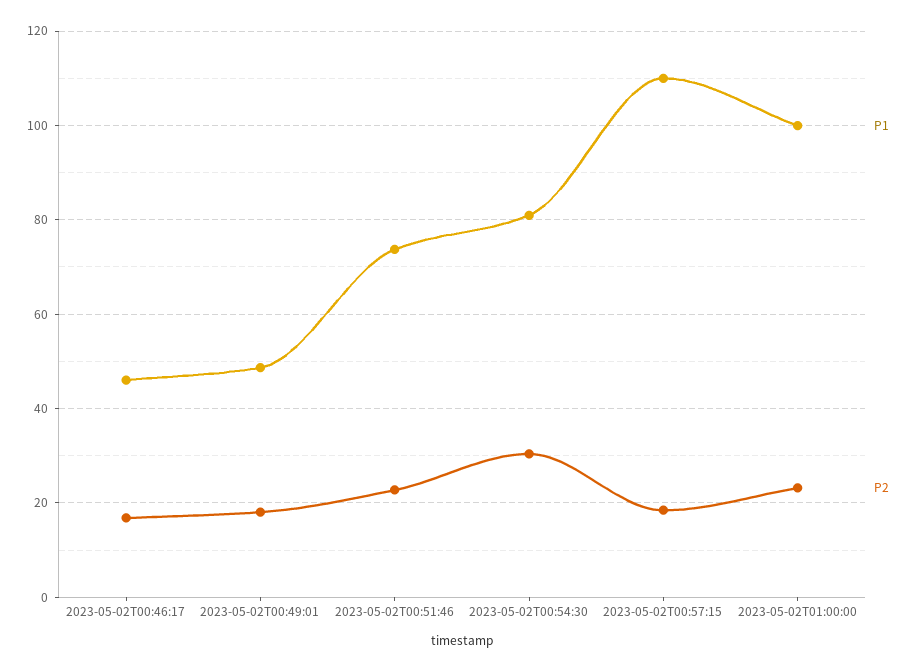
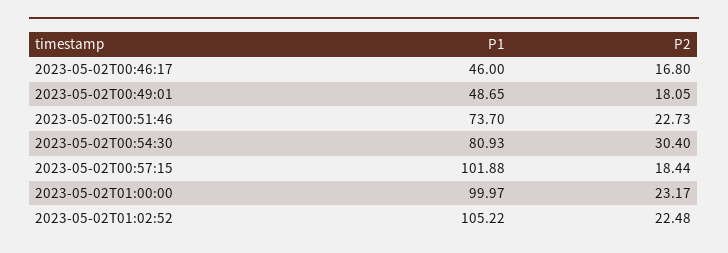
P1, 2023-05-02T00:57:15: 110 -> 101.88
P1, 2023-05-02T01:02:52: none -> 105.22
P2, 2023-05-02T01:02:52: none -> 22.48

